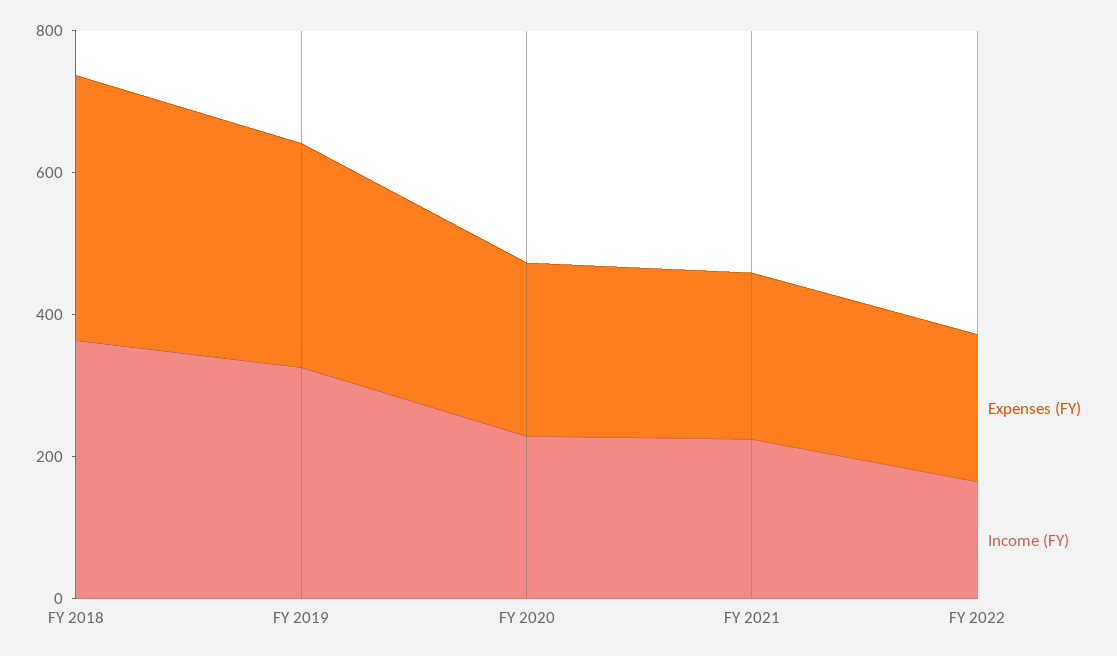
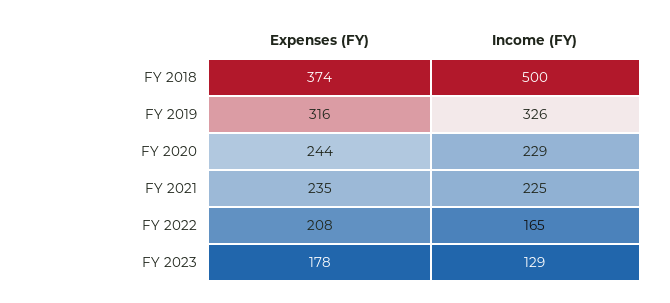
Income (FY), FY 2018: 350 -> 500
Expenses (FY), FY 2023: none -> 178
Income (FY), FY 2023: none -> 129

